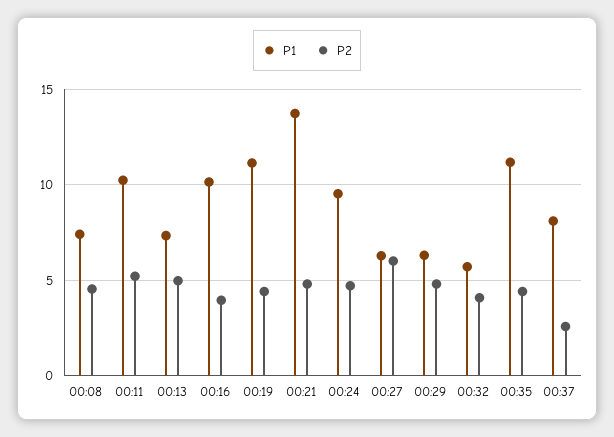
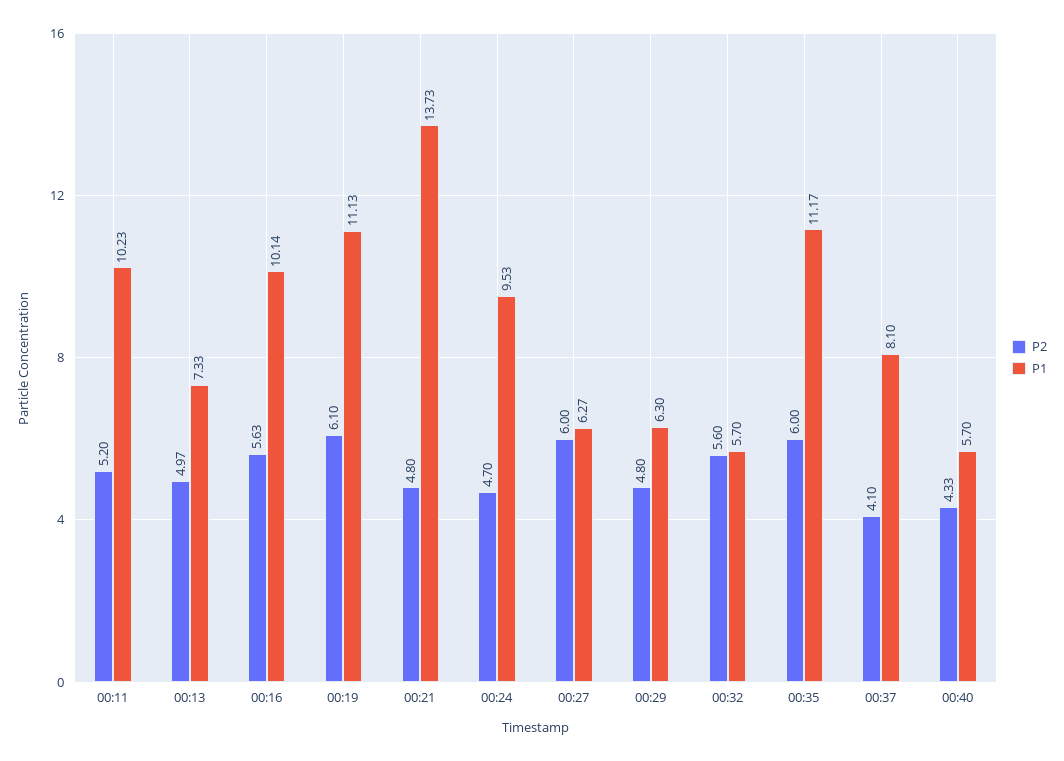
P1, 00:08: 7.5 -> none
P2, 00:08: 4.5 -> none
P2, 00:16: 4 -> 5.63
P2, 00:19: 4.5 -> 6.1
P2, 00:32: 4 -> 5.6
P2, 00:35: 4.5 -> 6
P2, 00:37: 2.5 -> 4.1
P2, 00:40: none -> 4.33
P1, 00:40: none -> 5.7

